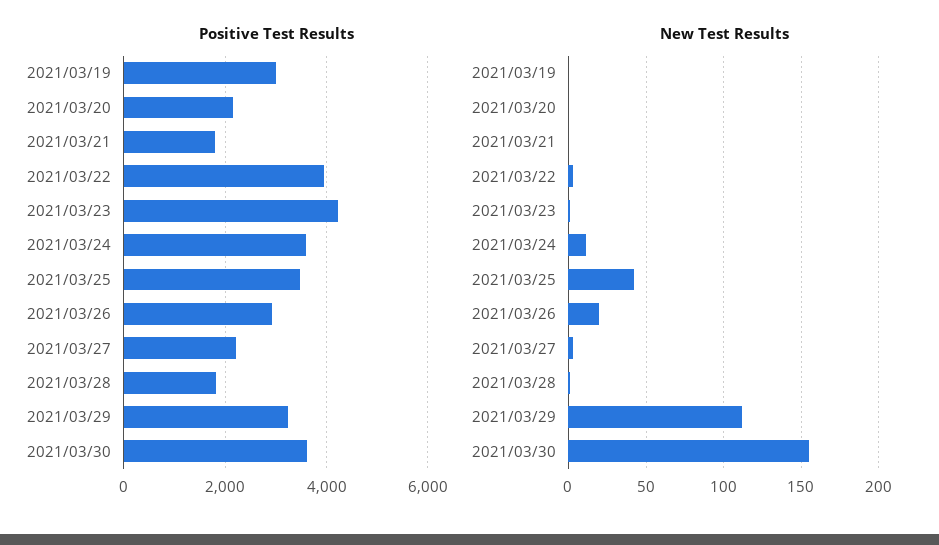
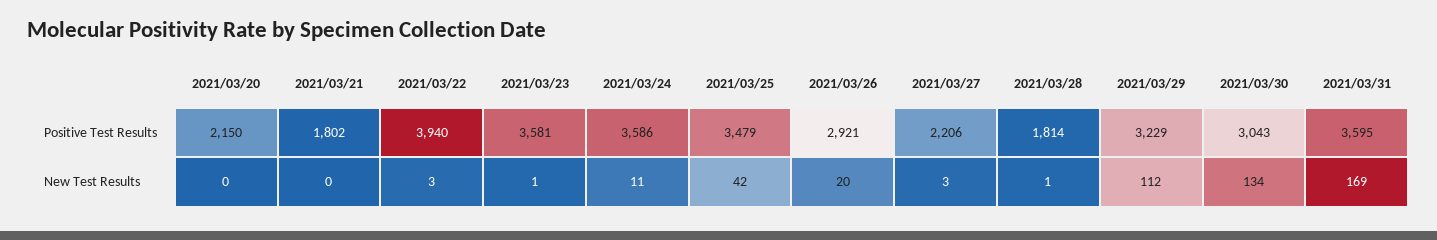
Positive Test Results, 2021/03/19: 3000 -> none
Positive Test Results, 2021/03/23: 4200 -> 3581
Positive Test Results, 2021/03/30: 3600 -> 3043
New Test Results, 2021/03/19: 0 -> none
New Test Results, 2021/03/30: 155 -> 134
Positive Test Results, 2021/03/31: none -> 3595
New Test Results, 2021/03/31: none -> 169

